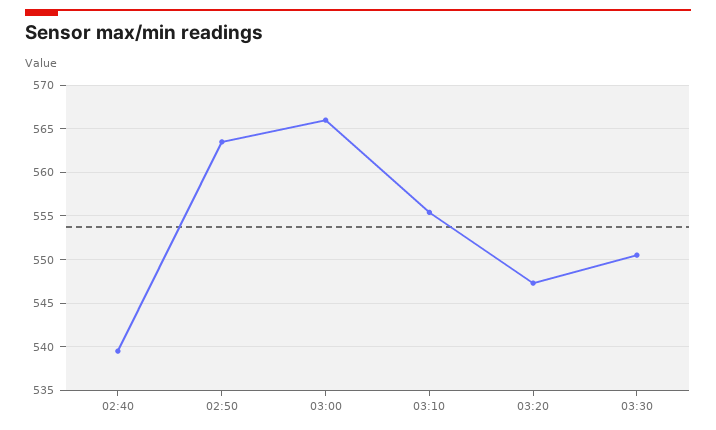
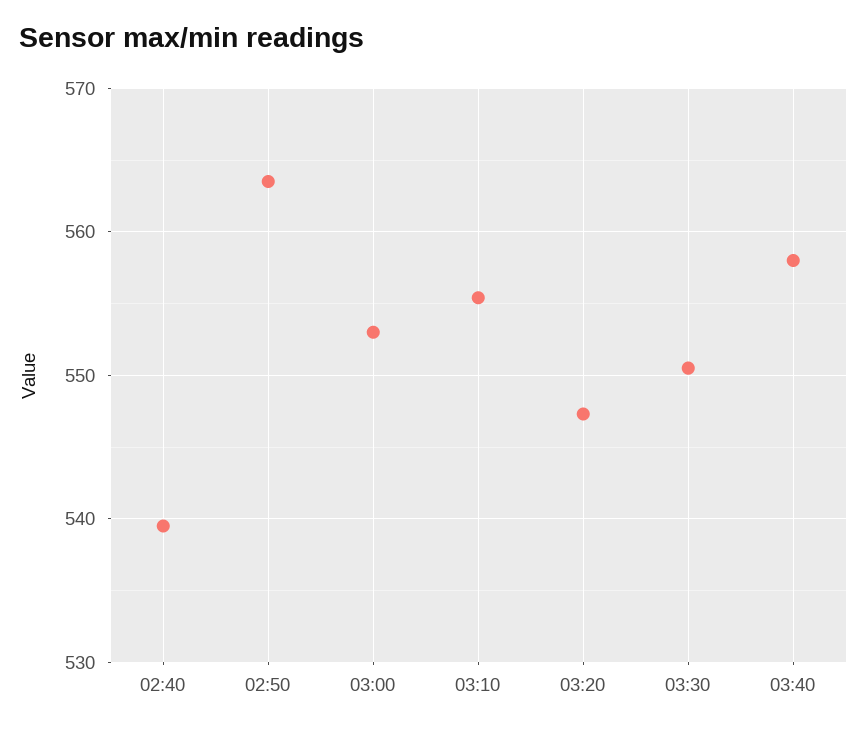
03:00: 566 -> 553
03:40: none -> 558

